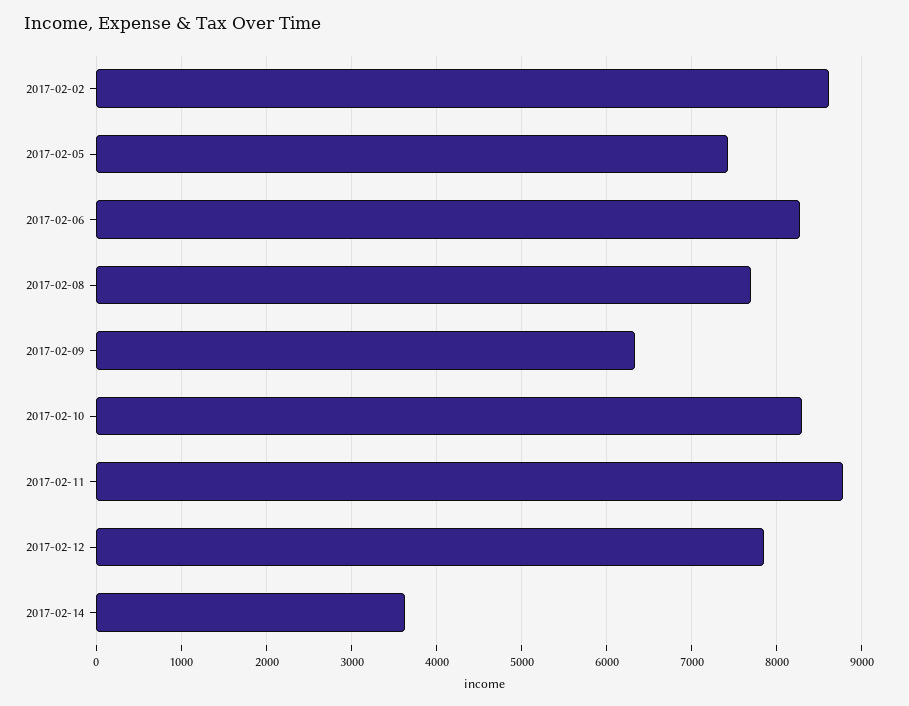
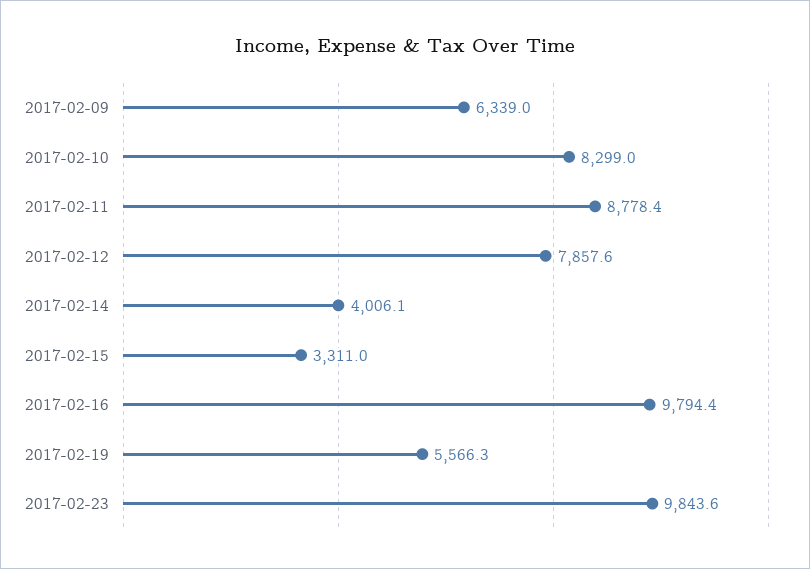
2017-02-02: 8600 -> none
2017-02-05: 7400 -> none
2017-02-06: 8300 -> none
2017-02-08: 7700 -> none
2017-02-14: 3600 -> 4006.1
2017-02-15: none -> 3311
2017-02-16: none -> 9794.4
2017-02-19: none -> 5566.3
2017-02-23: none -> 9843.6

